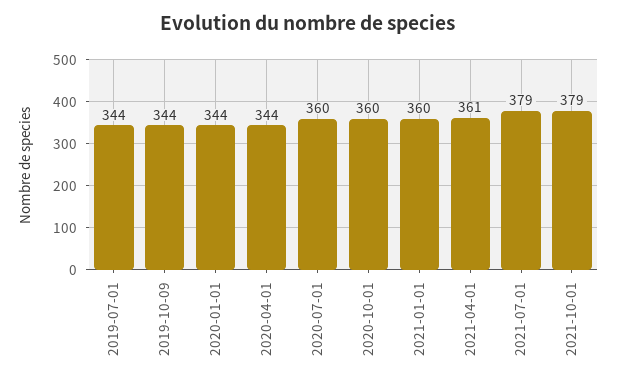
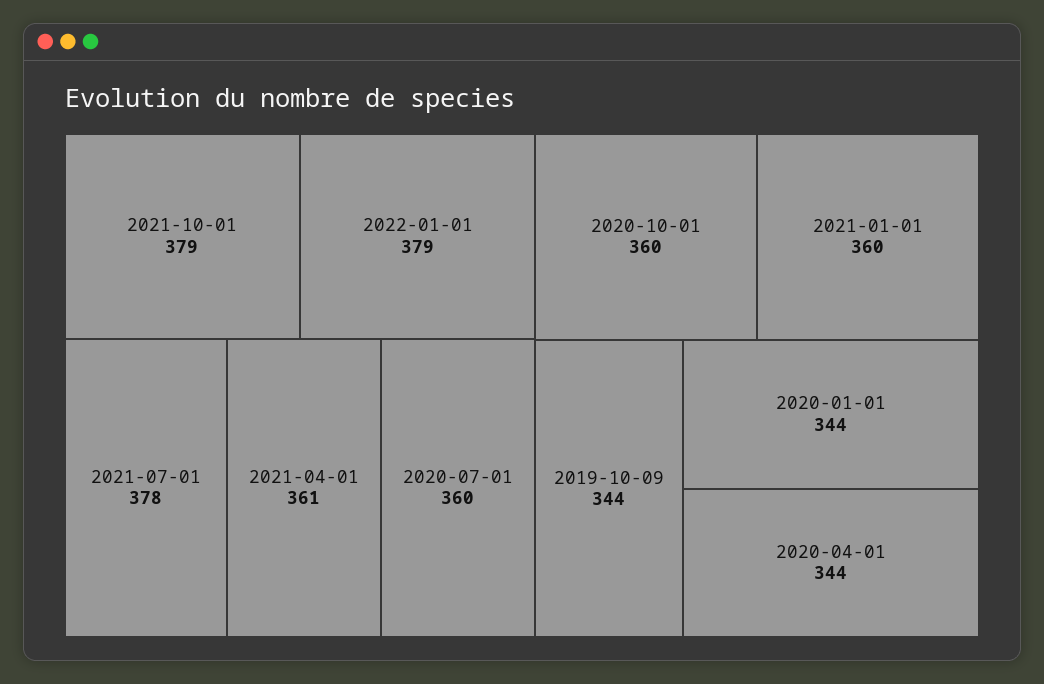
2019-07-01: 344 -> none
2021-07-01: 379 -> 378
2022-01-01: none -> 379

